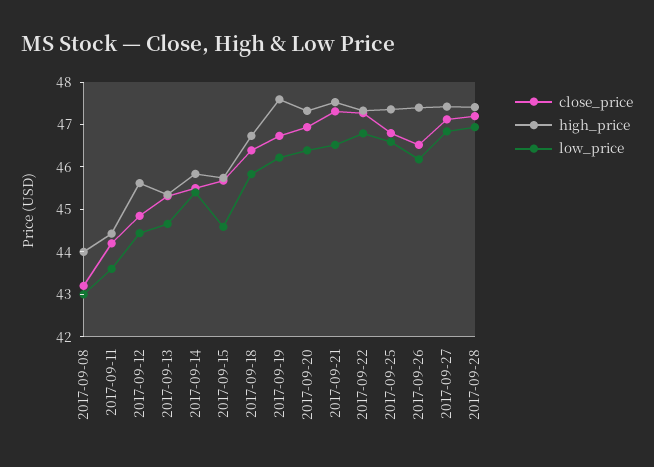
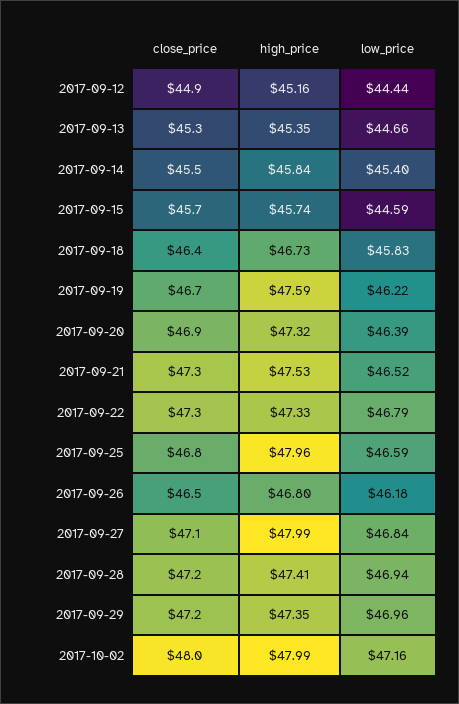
close_price, 2017-09-08: 43.2 -> none
high_price, 2017-09-08: 44 -> none
low_price, 2017-09-08: 43 -> none
close_price, 2017-09-11: 44.2 -> none
high_price, 2017-09-11: 44.4 -> none
low_price, 2017-09-11: 43.6 -> none
high_price, 2017-09-12: 45.6 -> 45.16
high_price, 2017-09-25: 47.4 -> 47.96
high_price, 2017-09-26: 47.4 -> 46.8
high_price, 2017-09-27: 47.4 -> 47.99
close_price, 2017-09-29: none -> 47.2
high_price, 2017-09-29: none -> 47.35
low_price, 2017-09-29: none -> 46.96
close_price, 2017-10-02: none -> 48
high_price, 2017-10-02: none -> 47.99
low_price, 2017-10-02: none -> 47.16

